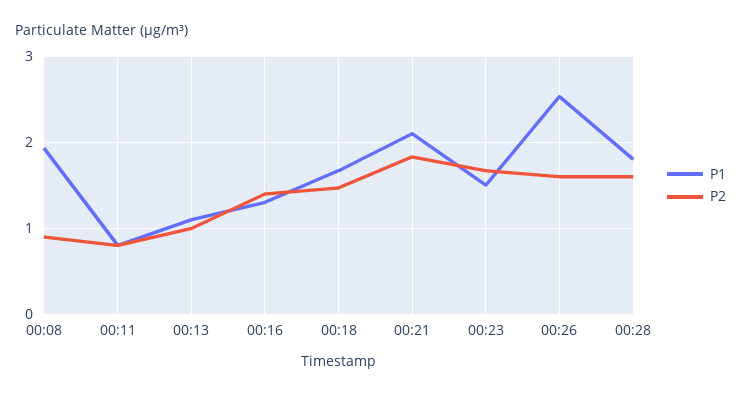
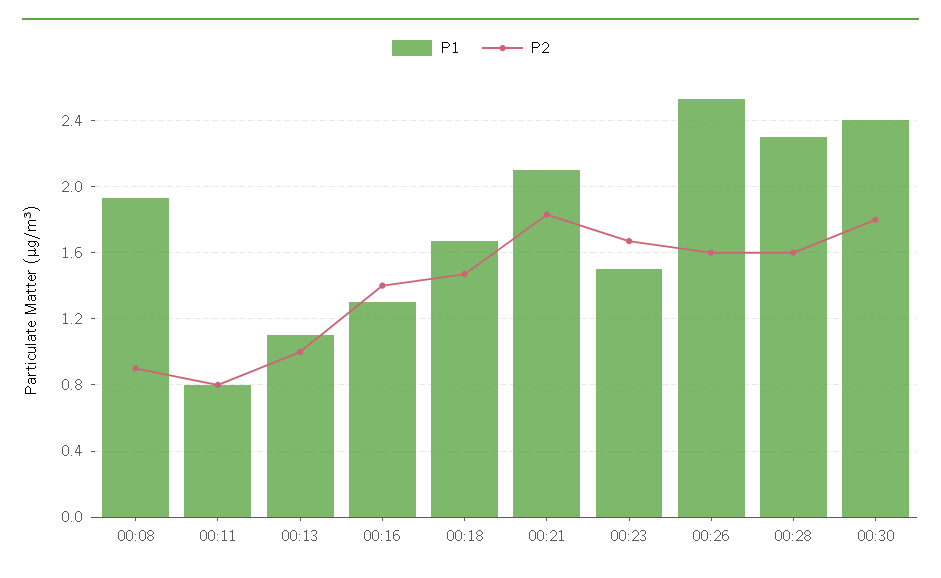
P1, 00:28: 1.8 -> 2.3
P1, 00:30: none -> 2.4
P2, 00:30: none -> 1.8

